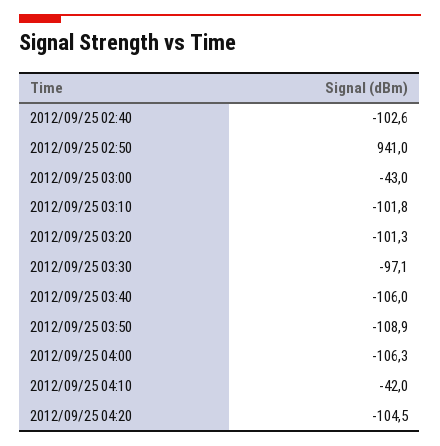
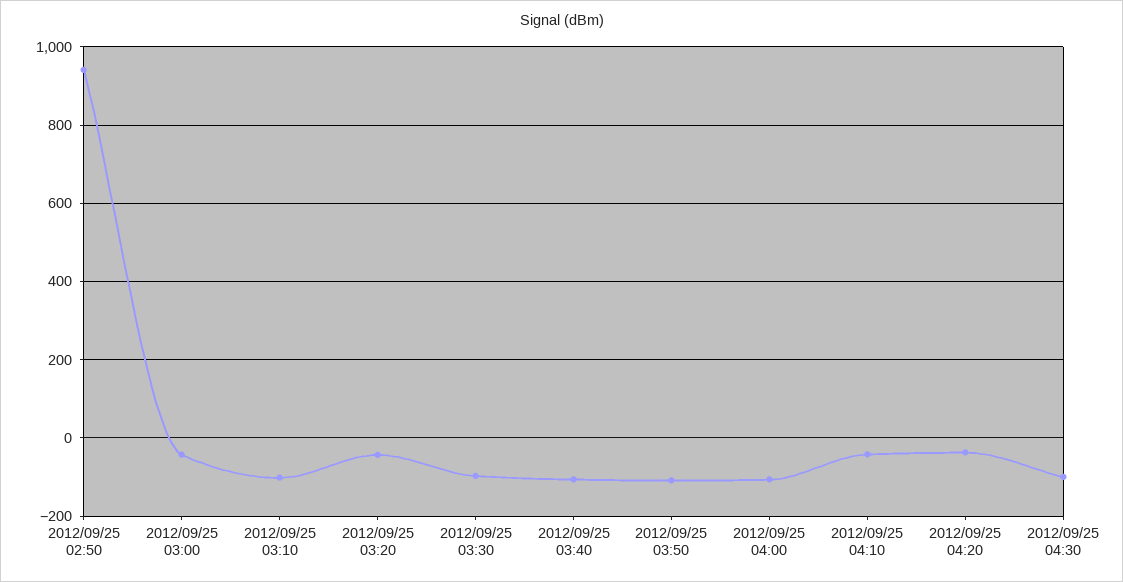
2012/09/25 02:40: -102.6 -> none
2012/09/25 03:20: -101.3 -> -40
2012/09/25 04:20: -104.5 -> -40
2012/09/25 04:30: none -> -100

